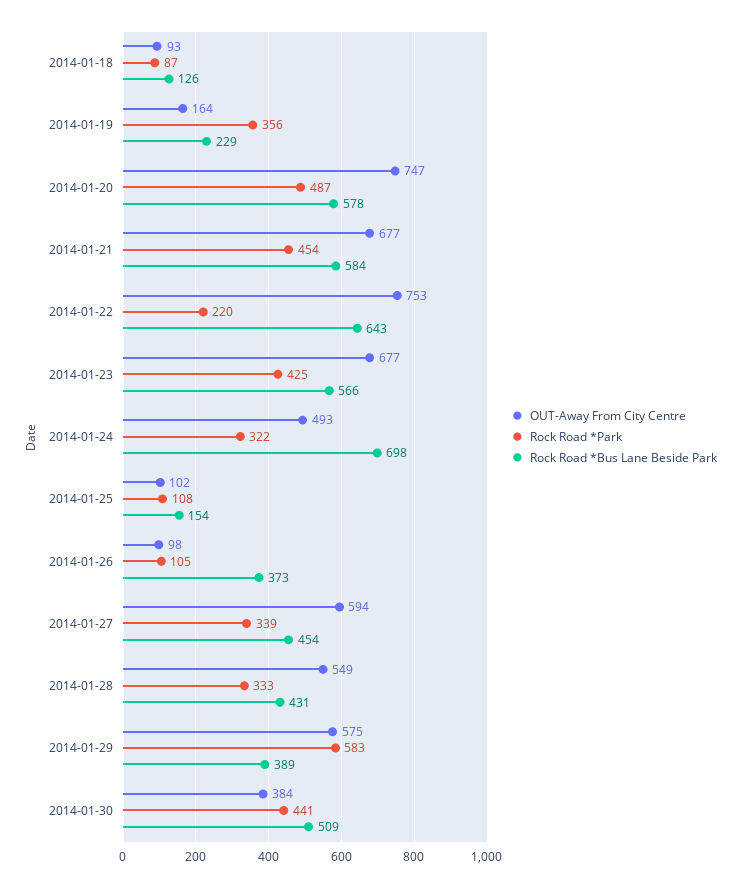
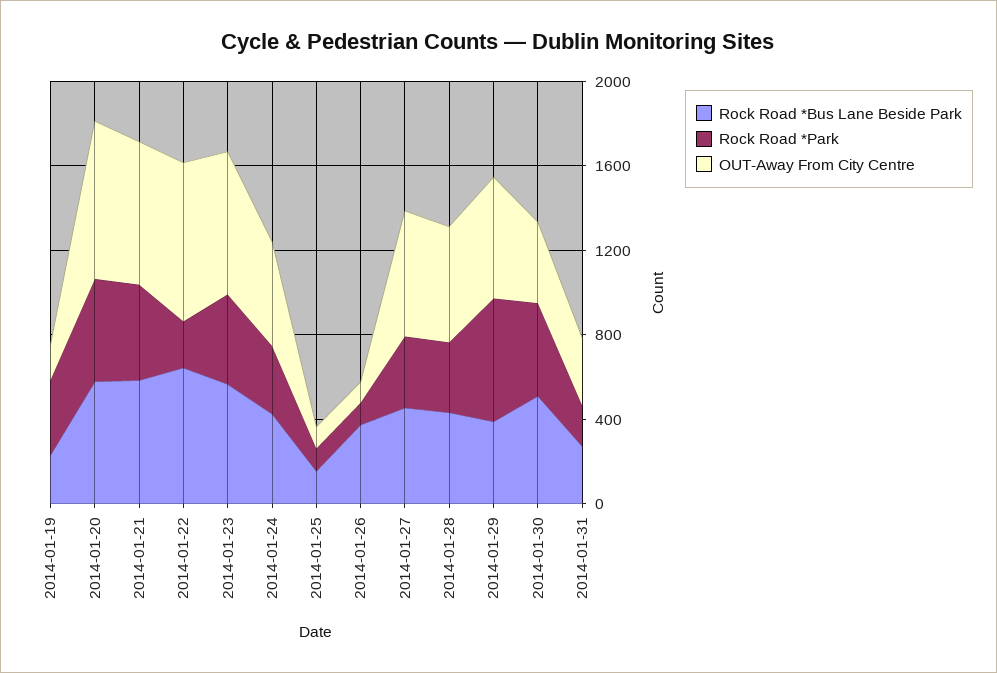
OUT-Away From City Centre, 2014-01-18: 93 -> none
Rock Road *Park, 2014-01-18: 87 -> none
Rock Road *Bus Lane Beside Park, 2014-01-18: 126 -> none
Rock Road *Bus Lane Beside Park, 2014-01-24: 698 -> 400
Rock Road *Bus Lane Beside Park, 2014-01-31: none -> 300
Rock Road *Park, 2014-01-31: none -> 200
OUT-Away From City Centre, 2014-01-31: none -> 300

